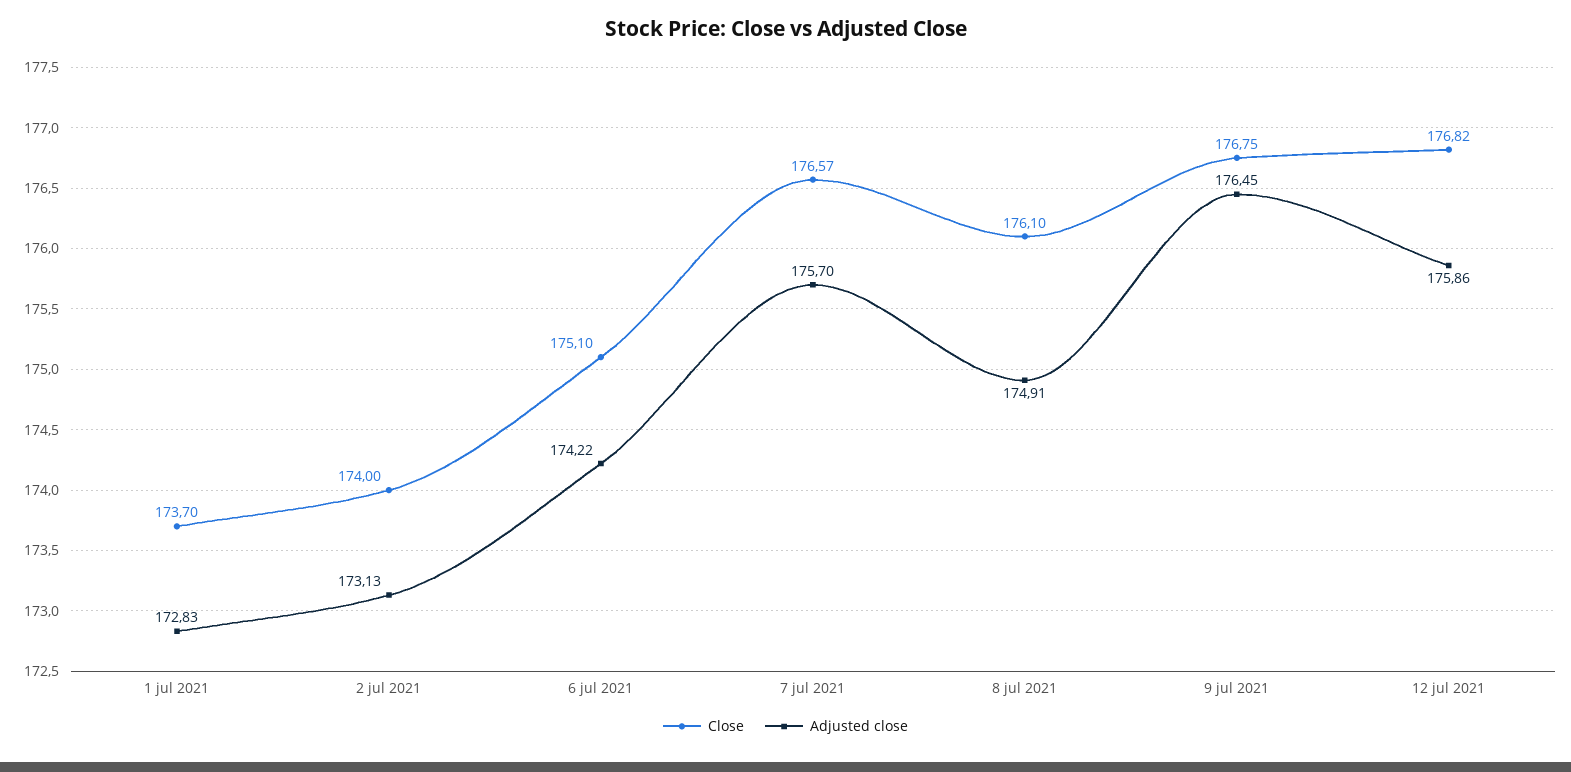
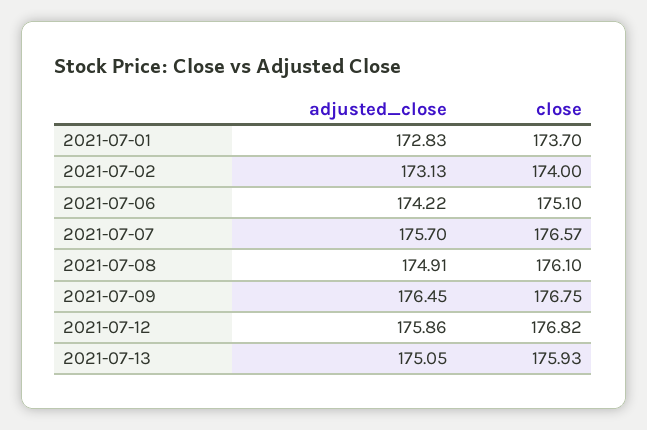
Adjusted close, 2021-07-13: none -> 175.05
Close, 2021-07-13: none -> 175.93

